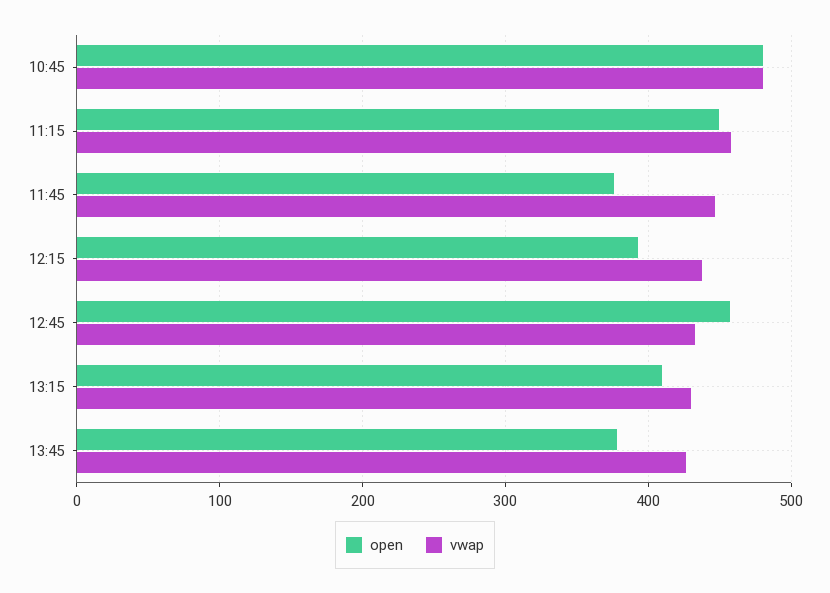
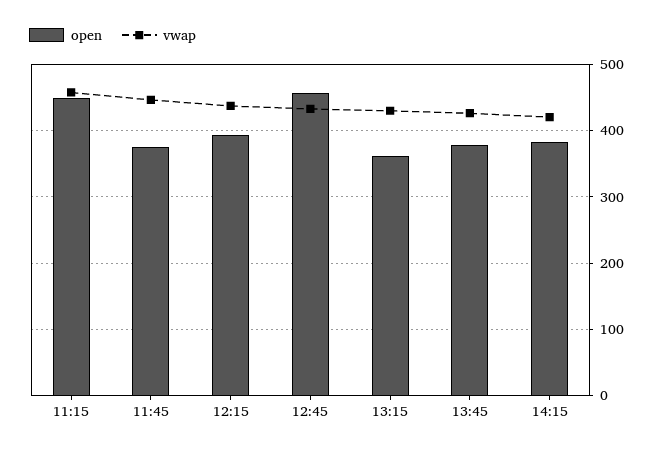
open, 10:45: 480 -> none
vwap, 10:45: 480 -> none
open, 13:15: 410 -> 360
open, 14:15: none -> 380
vwap, 14:15: none -> 420

